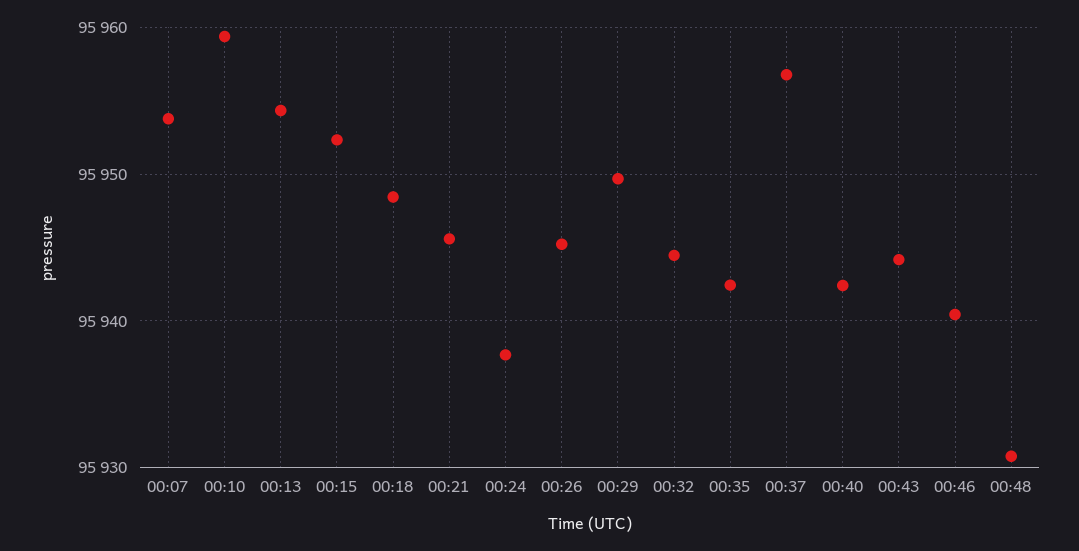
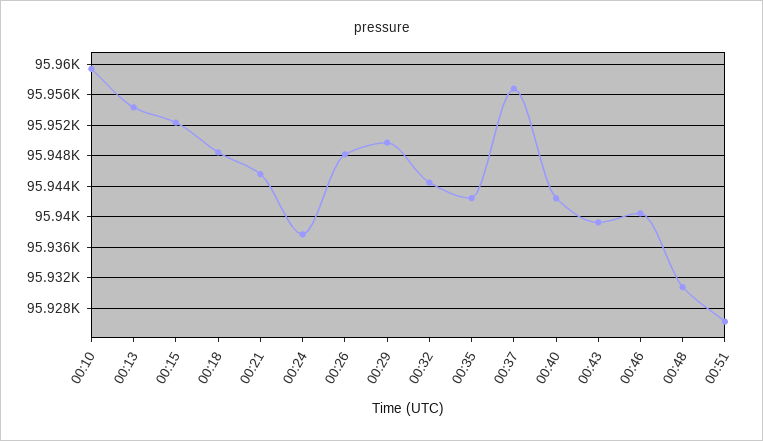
00:07: 95954 -> none
00:26: 95945 -> 95948
00:43: 95944 -> 95939
00:51: none -> 95926

